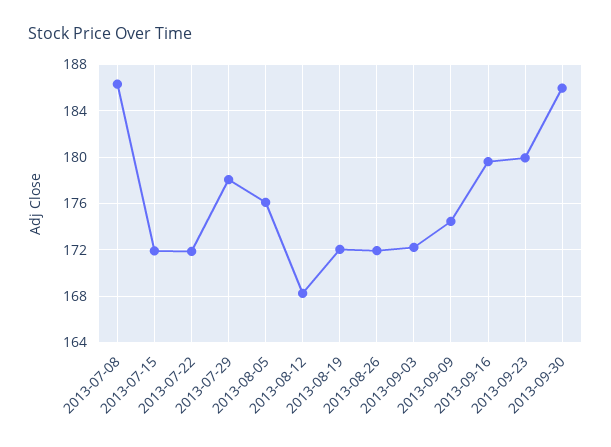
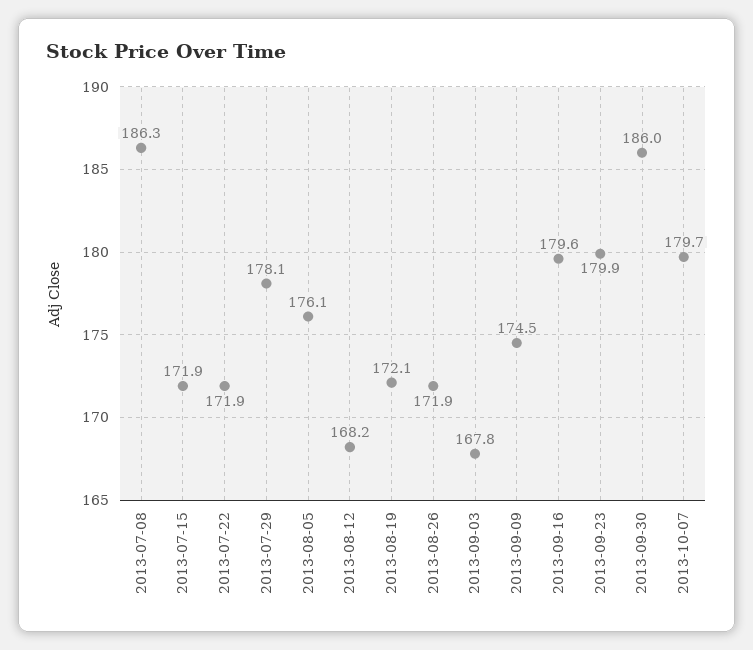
2013-09-03: 172 -> 167.8
2013-10-07: none -> 179.7

